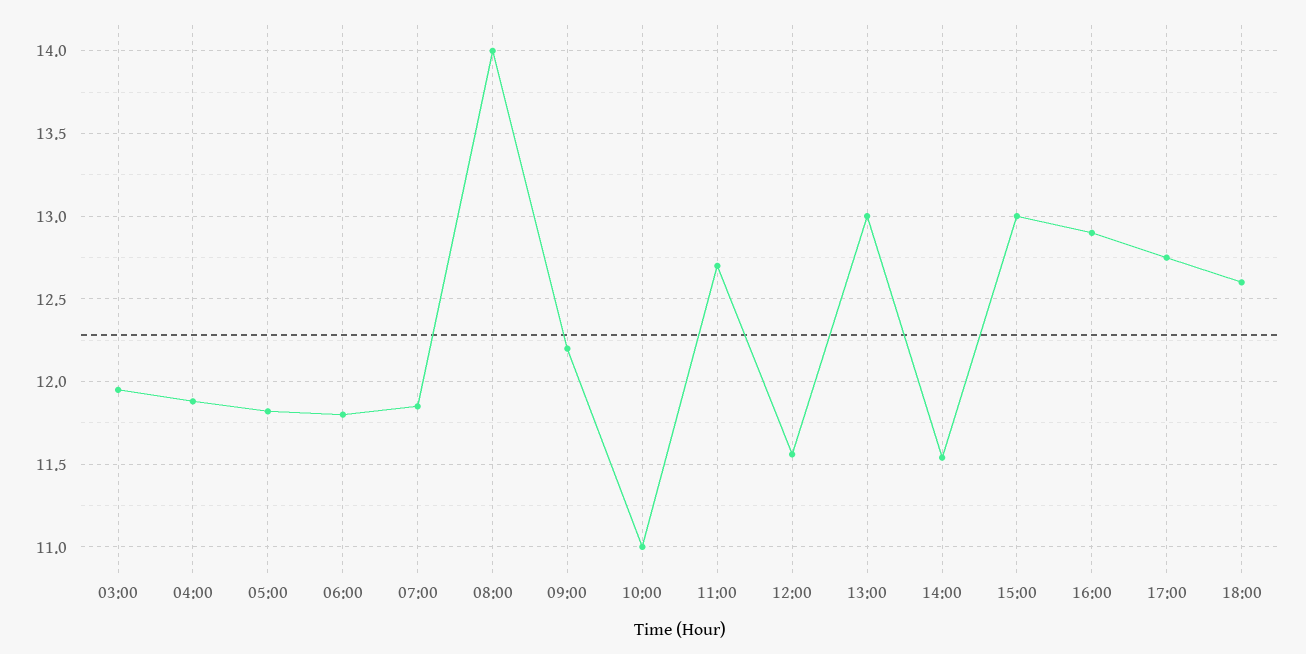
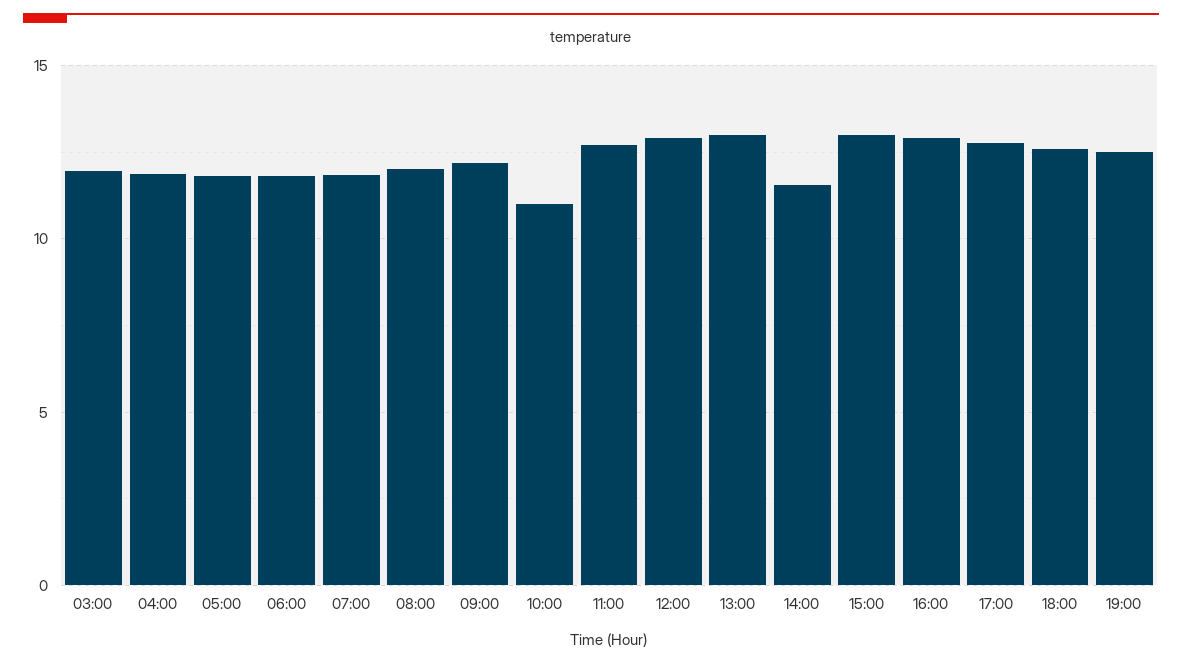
08:00: 14 -> 12
12:00: 11.55 -> 13
19:00: none -> 12.5

